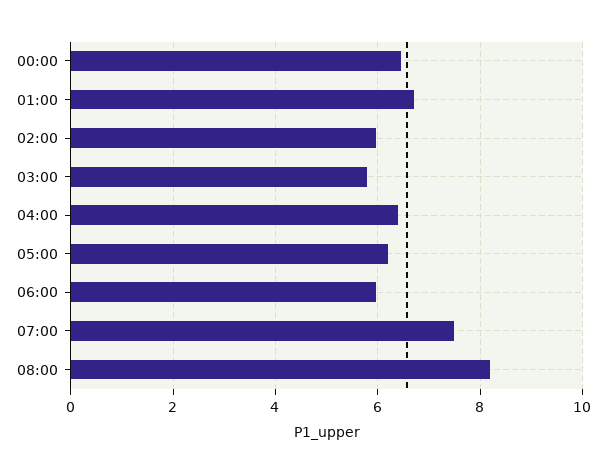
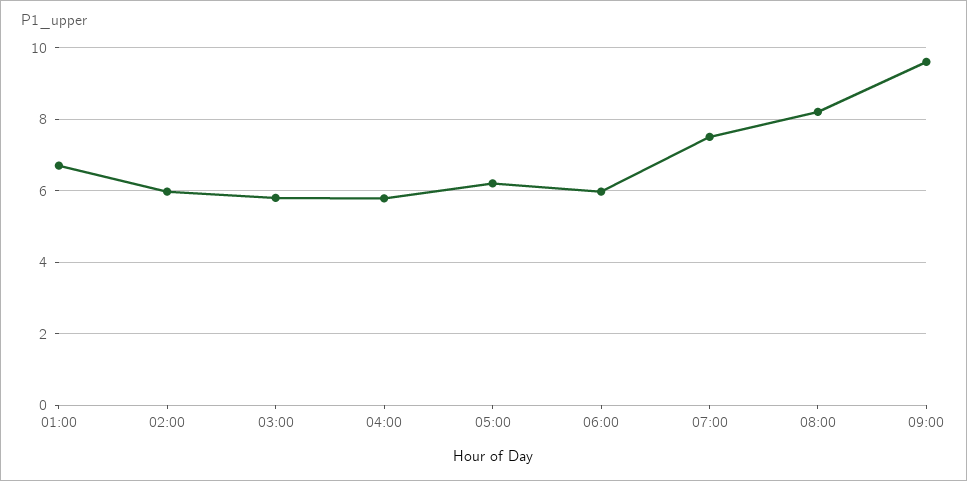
00:00: 6.4 -> none
04:00: 6.4 -> 5.8
09:00: none -> 9.6

